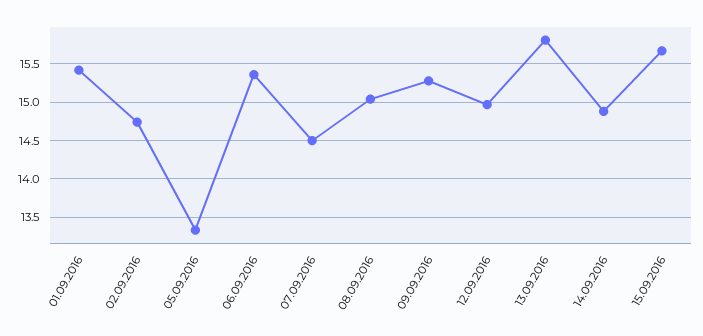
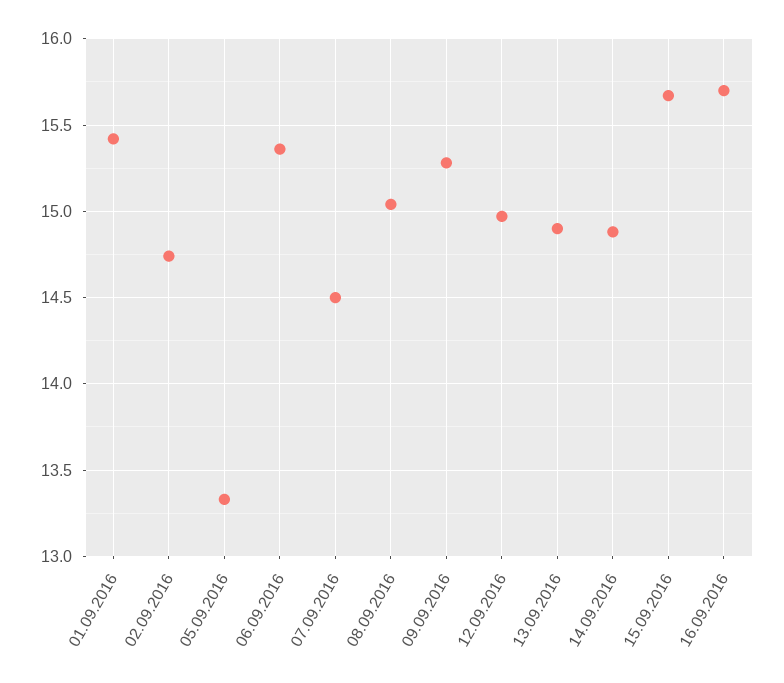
13.09.2016: 15.8 -> 14.9
16.09.2016: none -> 15.7

